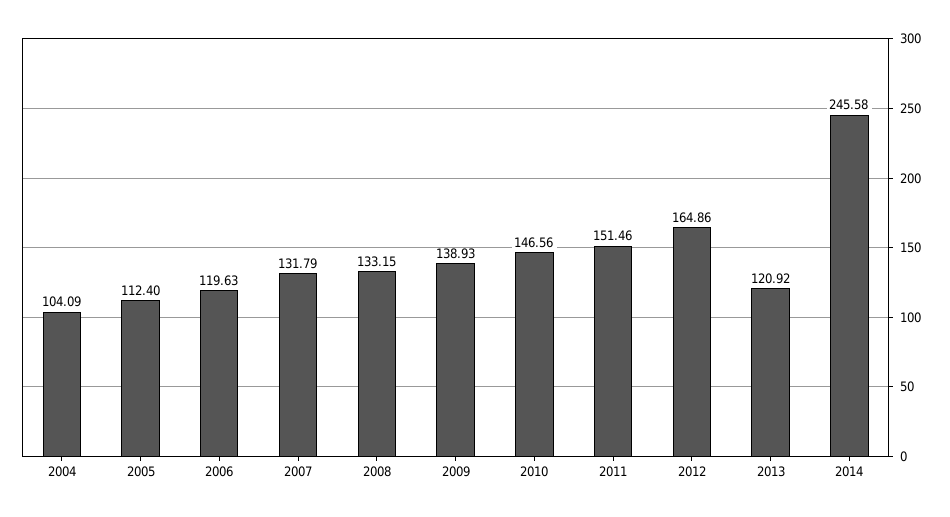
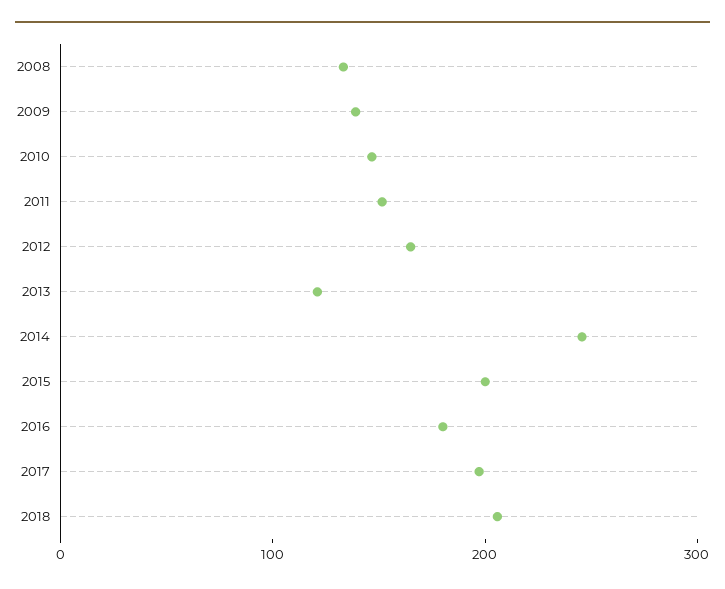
2004: 104.09 -> none
2005: 112.4 -> none
2006: 119.63 -> none
2007: 131.79 -> none
2015: none -> 200
2016: none -> 180
2017: none -> 200
2018: none -> 200

